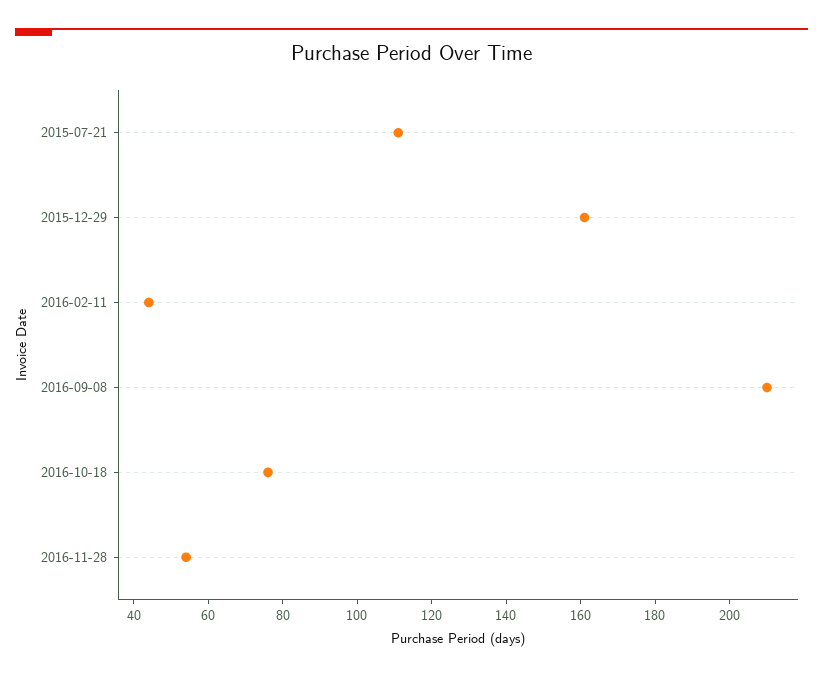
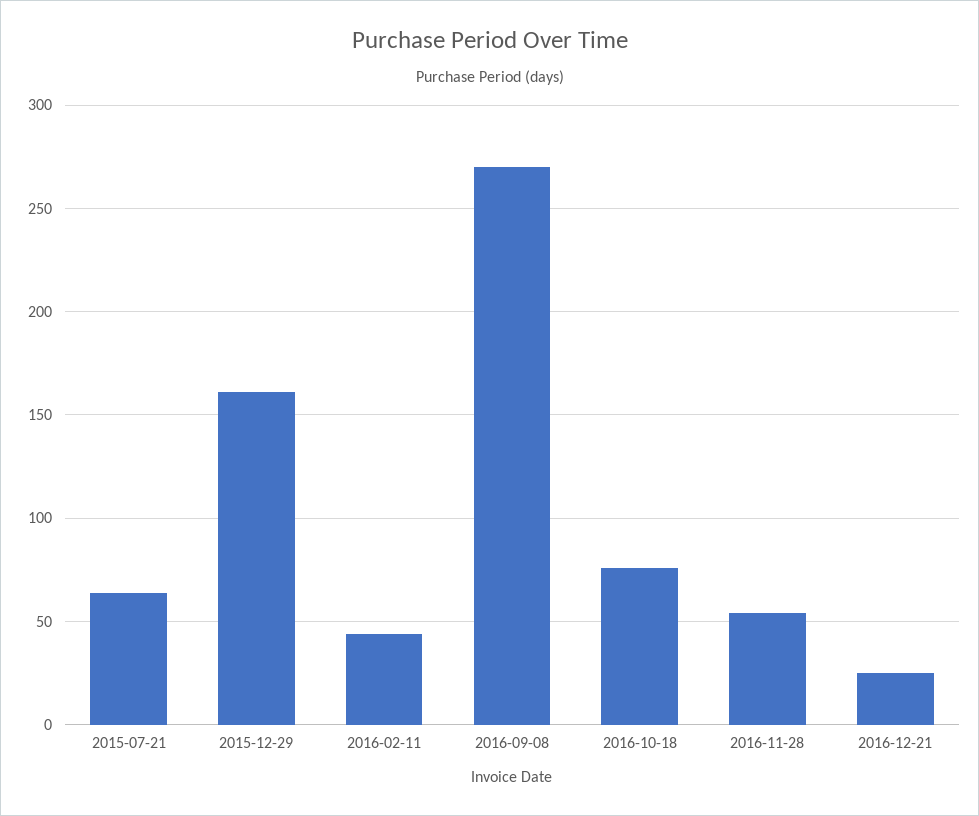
2015-07-21: 110 -> 65
2016-09-08: 210 -> 270
2016-12-21: none -> 25

